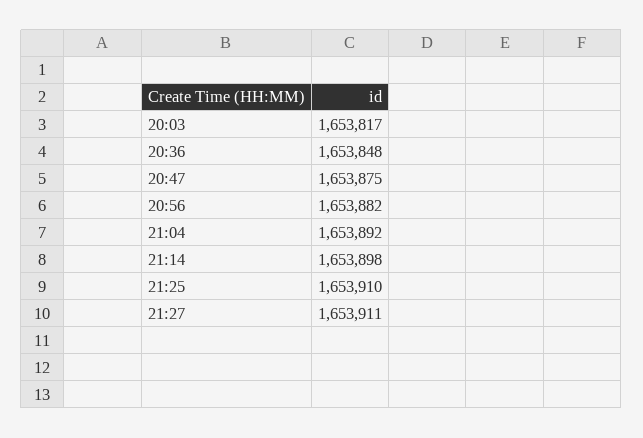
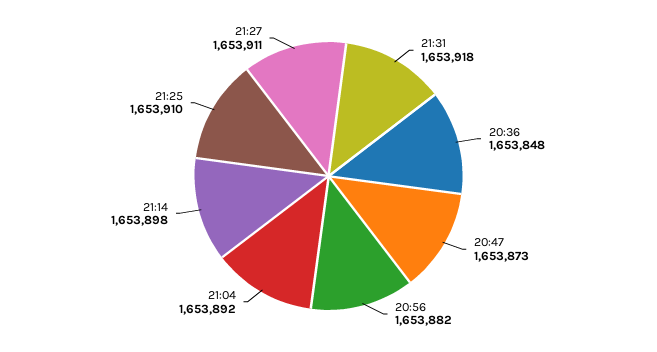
20:03: 1653817 -> none
20:47: 1653875 -> 1653873
21:31: none -> 1653918

